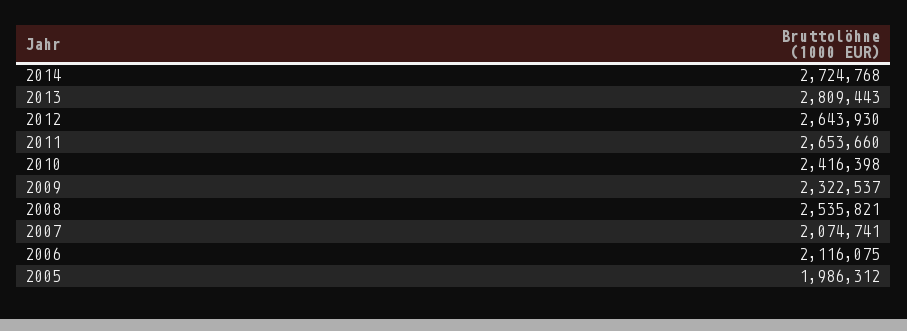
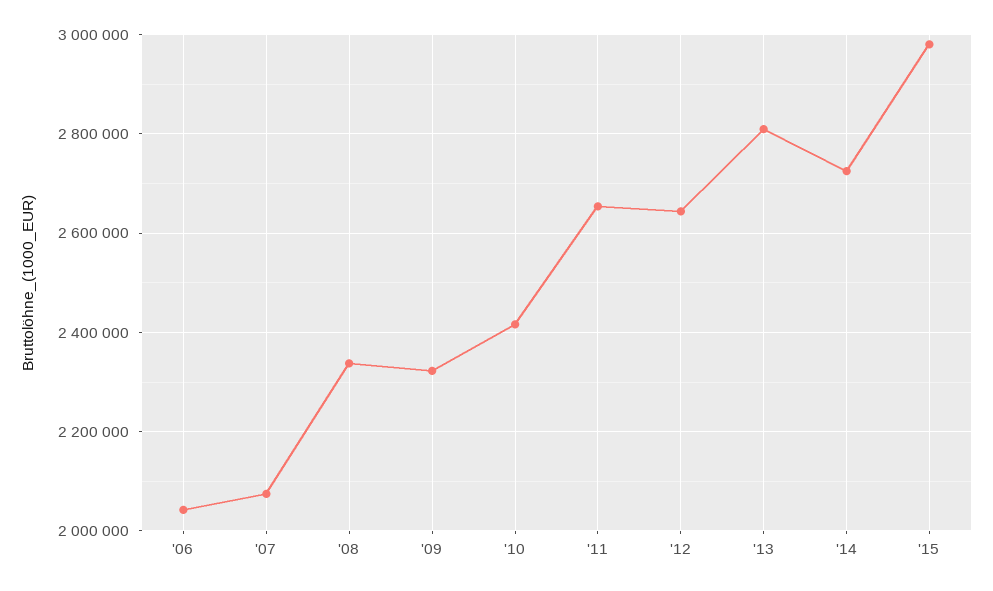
2008: 2535821 -> 2340000
2006: 2116075 -> 2040000
2005: 1986312 -> none
'15: none -> 2980000

